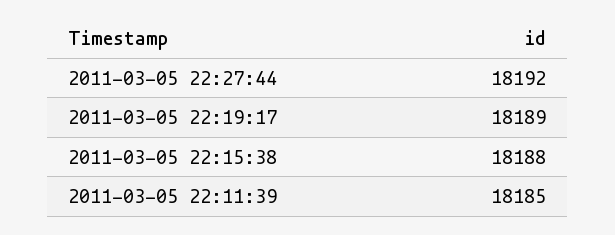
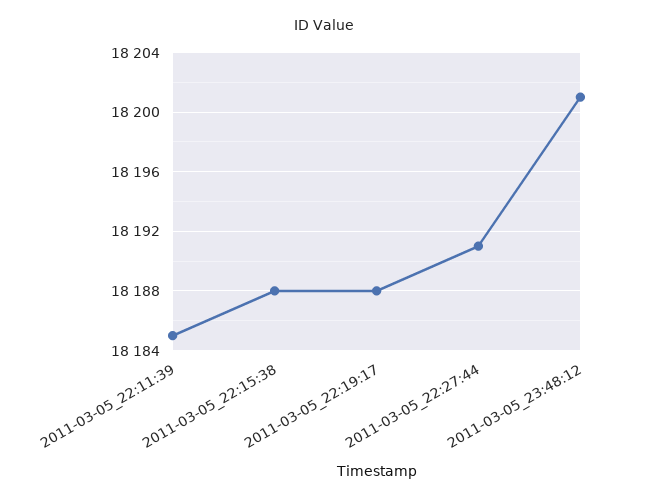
2011-03-05 22:27:44: 18192 -> 18191
2011-03-05 22:19:17: 18189 -> 18188
2011-03-05_23:48:12: none -> 18201

